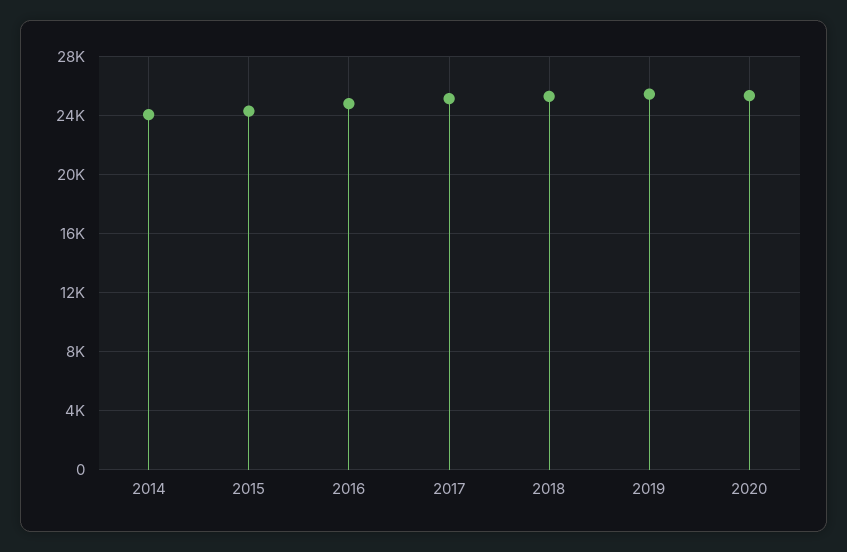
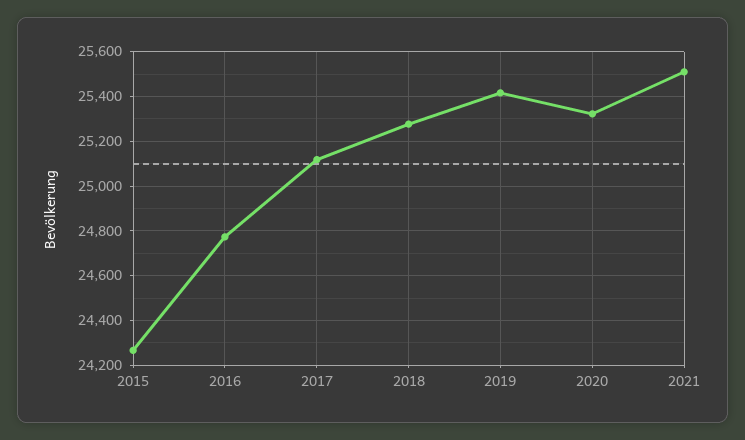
2014: 24000 -> none
2021: none -> 25500

